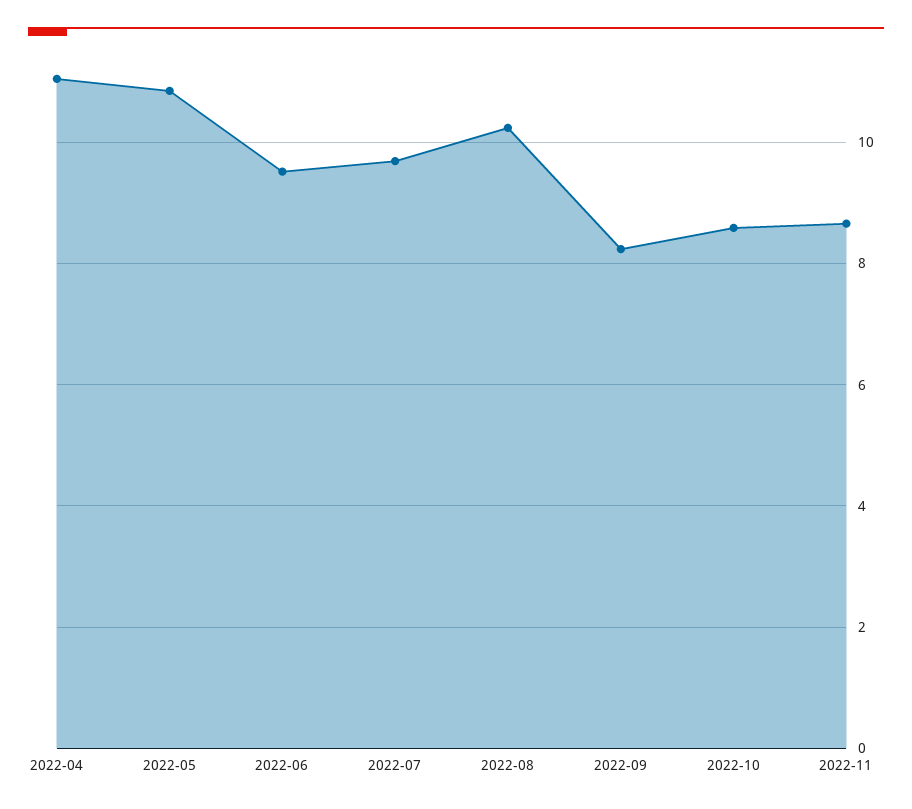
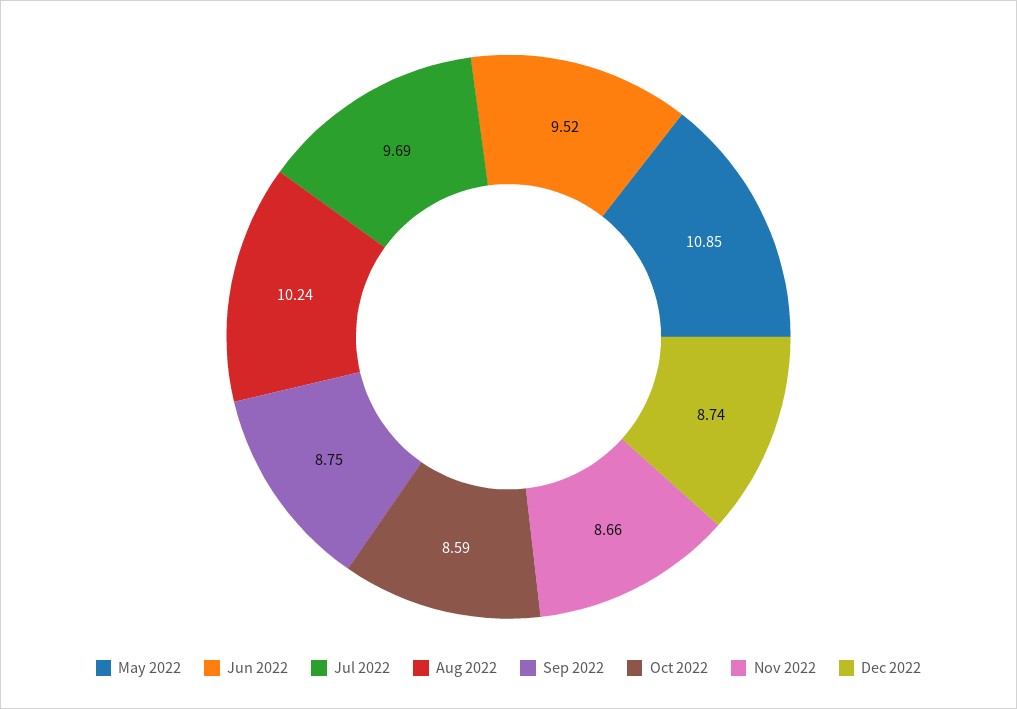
2022-04: 11 -> none
2022-09: 8.2 -> 8.75
Dec 2022: none -> 8.74

